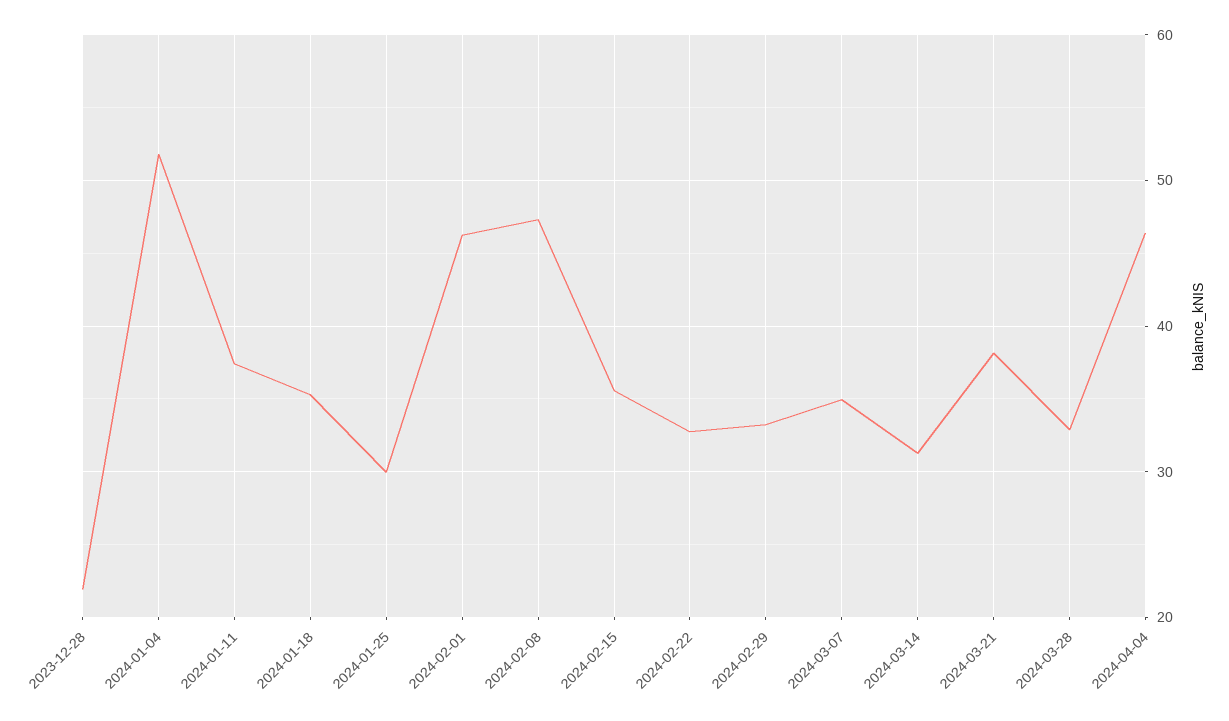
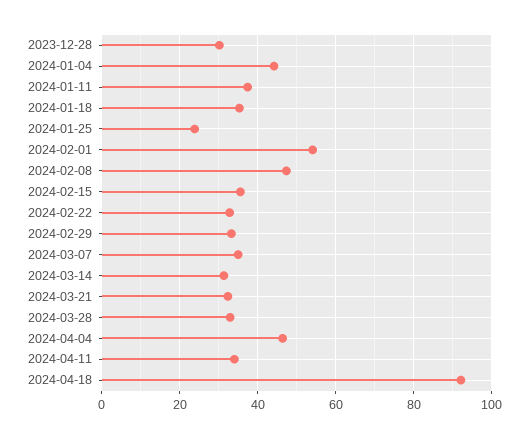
2023-12-28: 22 -> 30
2024-01-04: 52 -> 44
2024-01-25: 30 -> 24
2024-02-01: 46 -> 54
2024-03-21: 38 -> 32
2024-04-11: none -> 34
2024-04-18: none -> 92

